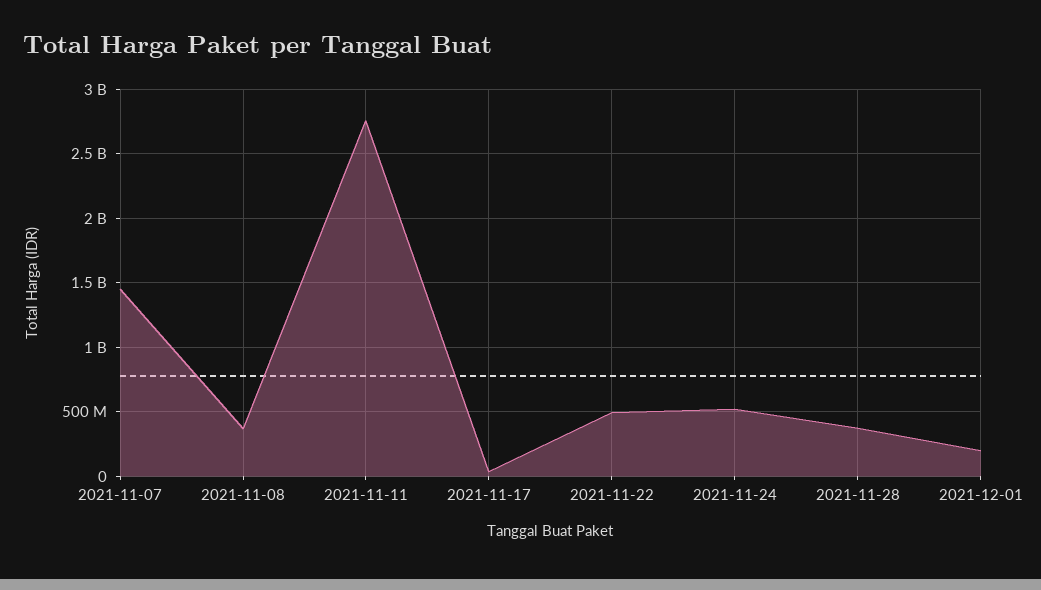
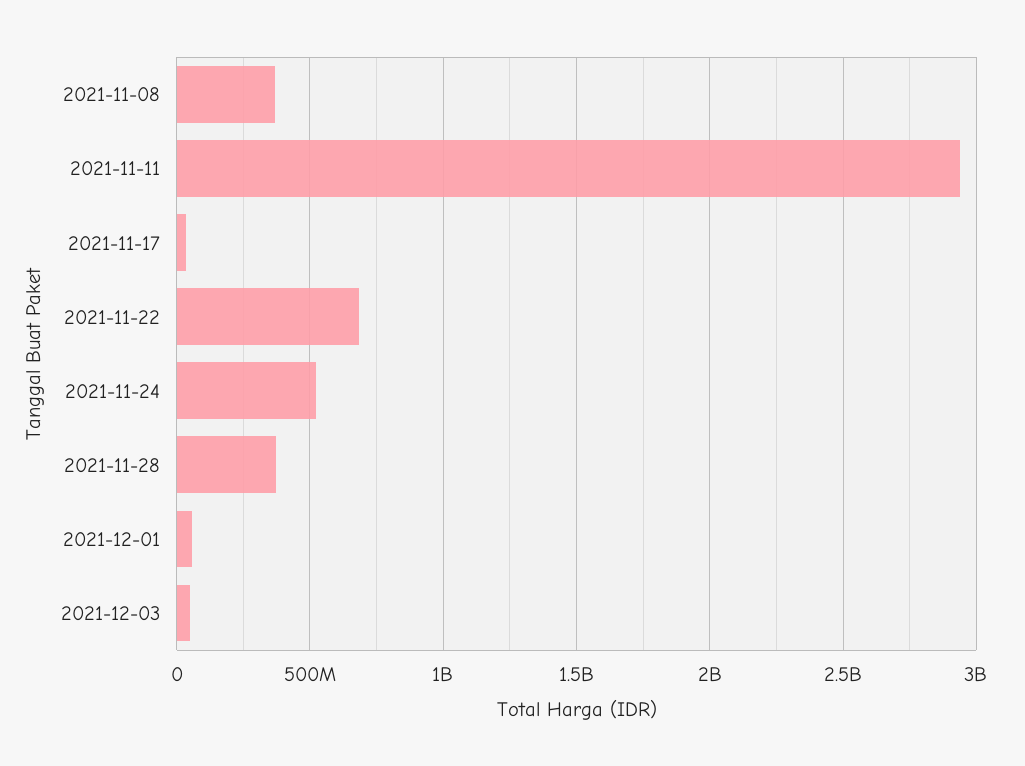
2021-11-07: 1450000000 -> none
2021-11-11: 2750000000 -> 2950000000
2021-11-22: 500000000 -> 700000000
2021-12-01: 200000000 -> 50000000
2021-12-03: none -> 50000000

